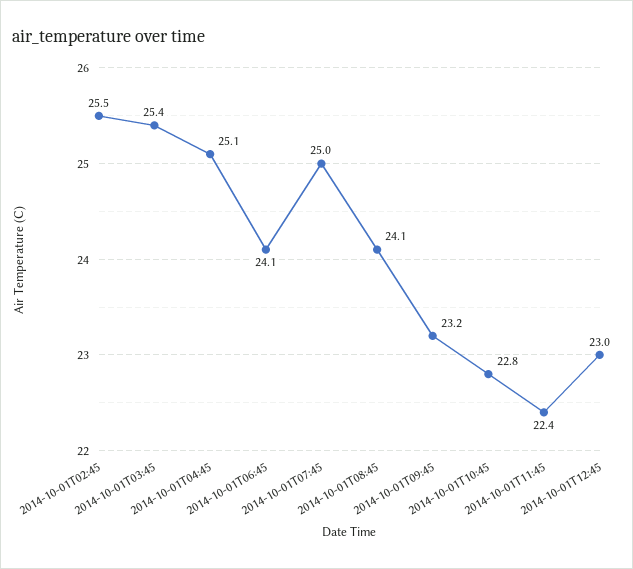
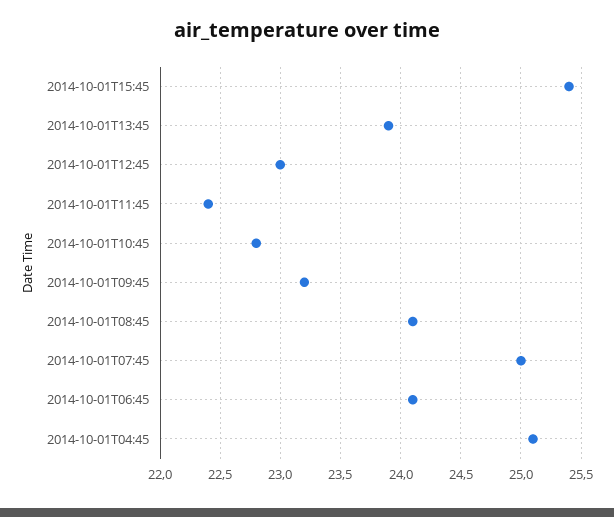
2014-10-01T02:45: 25.5 -> none
2014-10-01T03:45: 25.4 -> none
2014-10-01T15:45: none -> 25.4
2014-10-01T13:45: none -> 23.9

